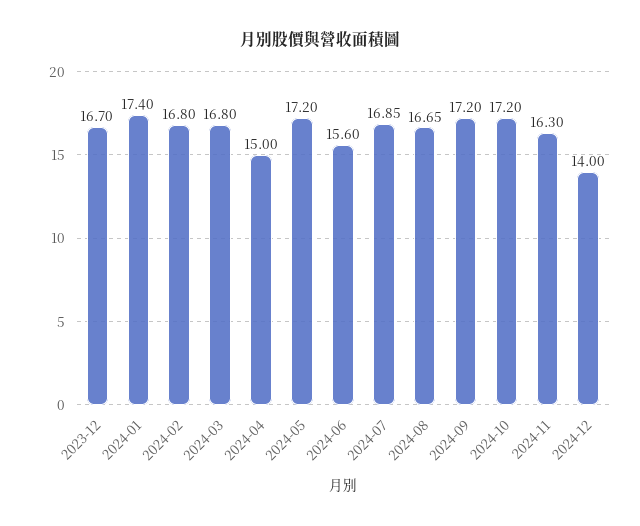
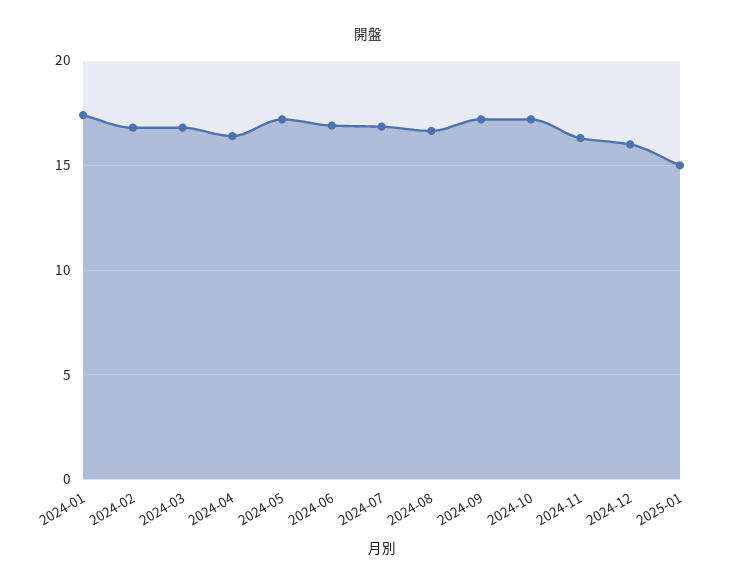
2023-12: 16.7 -> none
2024-04: 15 -> 16.5
2024-06: 15.6 -> 17
2024-12: 14 -> 16
2025-01: none -> 15

